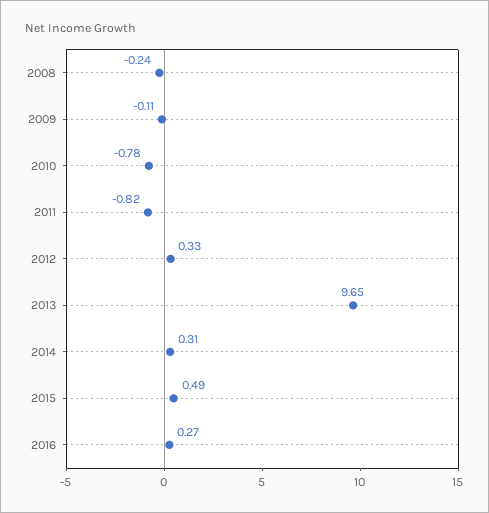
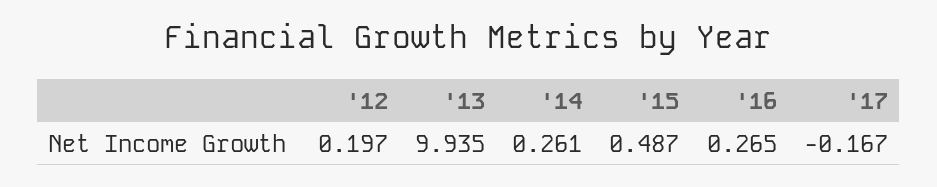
2008: -0.24 -> none
2009: -0.11 -> none
2010: -0.78 -> none
2011: -0.82 -> none
2012: 0.33 -> 0.197
2013: 9.65 -> 9.935
2014: 0.31 -> 0.261
'17: none -> -0.167

